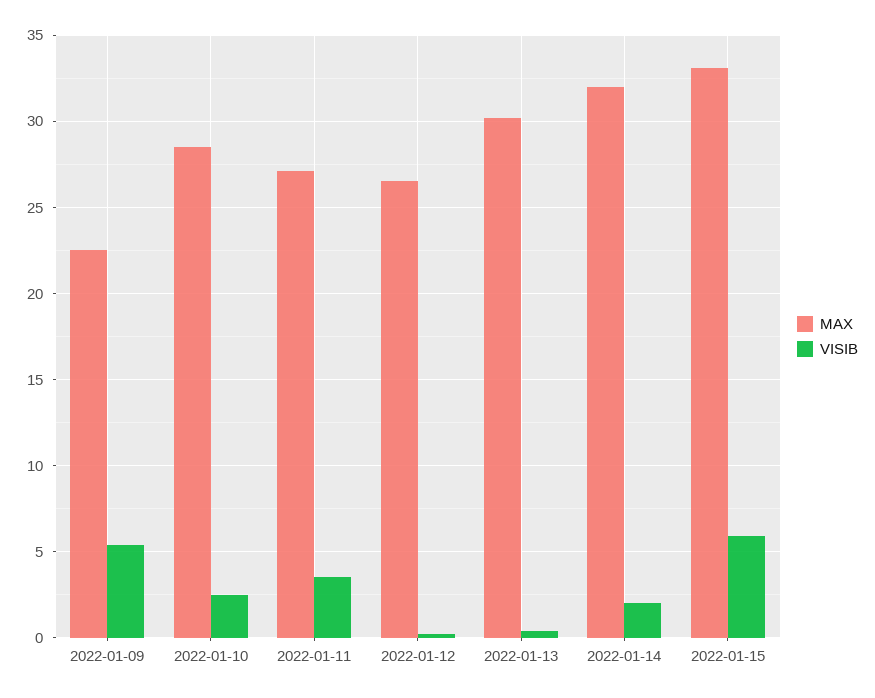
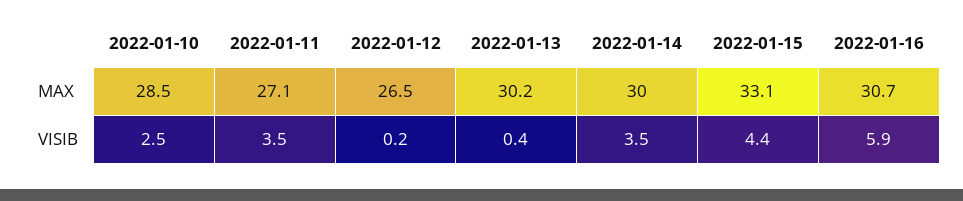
MAX, 2022-01-09: 22.5 -> none
VISIB, 2022-01-09: 5.5 -> none
MAX, 2022-01-14: 32 -> 30
VISIB, 2022-01-14: 2 -> 3.5
VISIB, 2022-01-15: 6 -> 4.4
MAX, 2022-01-16: none -> 30.7
VISIB, 2022-01-16: none -> 5.9

